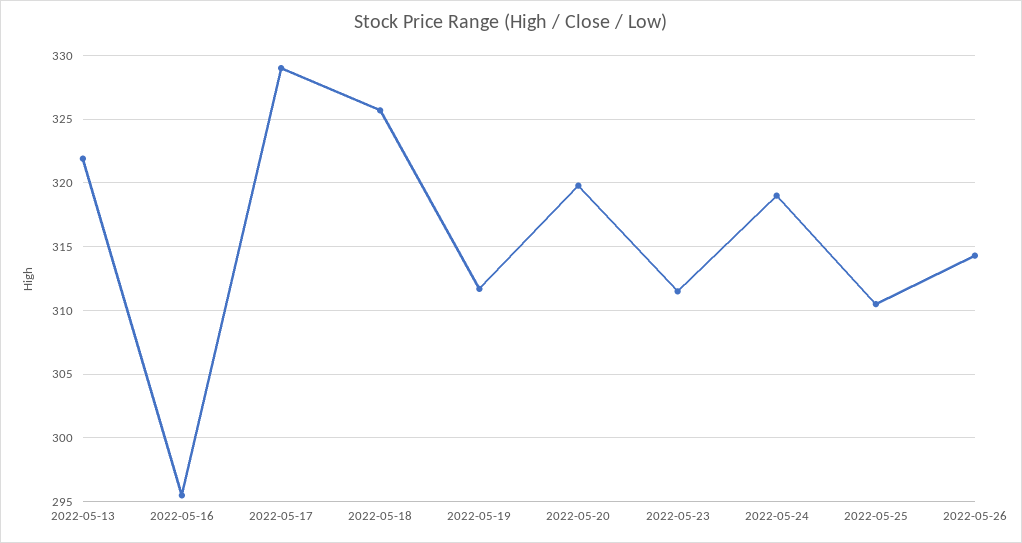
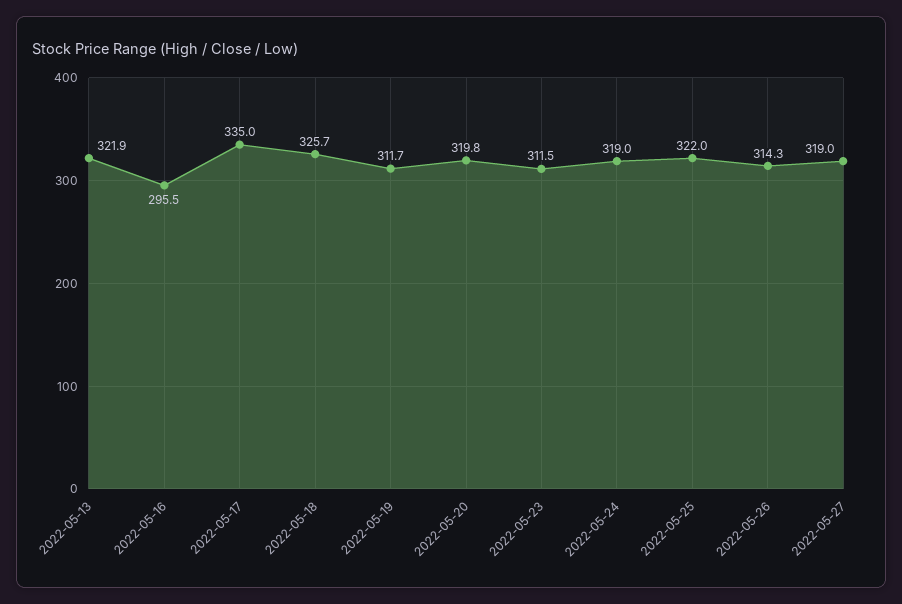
2022-05-17: 329 -> 335
2022-05-25: 310.5 -> 322
2022-05-27: none -> 319

